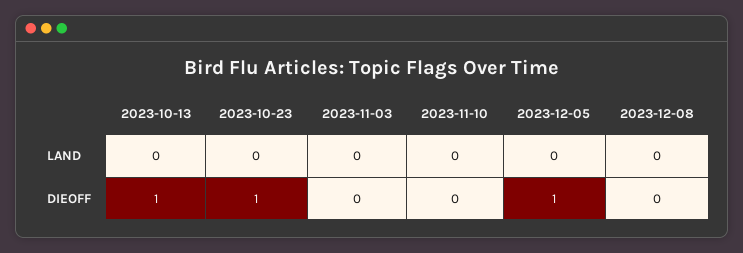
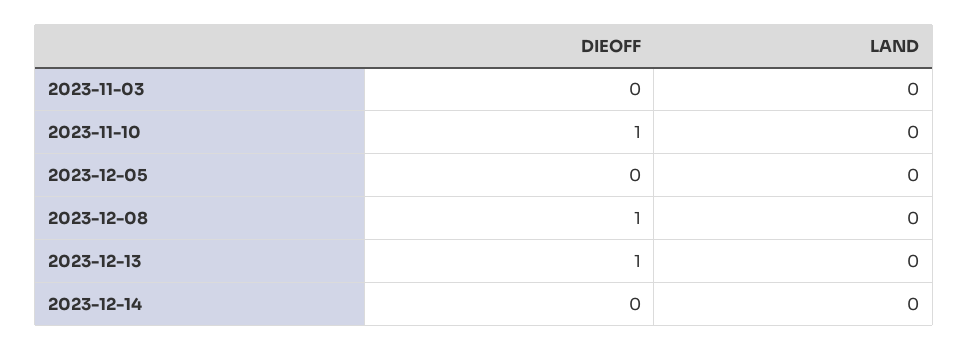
2023-10-13, LAND: 0 -> none
2023-10-23, LAND: 0 -> none
2023-10-13, DIEOFF: 1 -> none
2023-10-23, DIEOFF: 1 -> none
2023-11-10, DIEOFF: 0 -> 1
2023-12-05, DIEOFF: 1 -> 0
2023-12-08, DIEOFF: 0 -> 1
2023-12-13, DIEOFF: none -> 1
2023-12-13, LAND: none -> 0
2023-12-14, DIEOFF: none -> 0
2023-12-14, LAND: none -> 0

